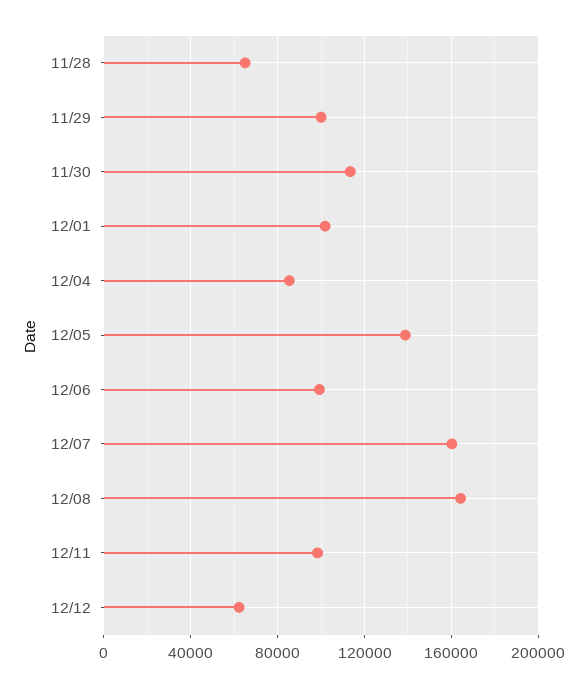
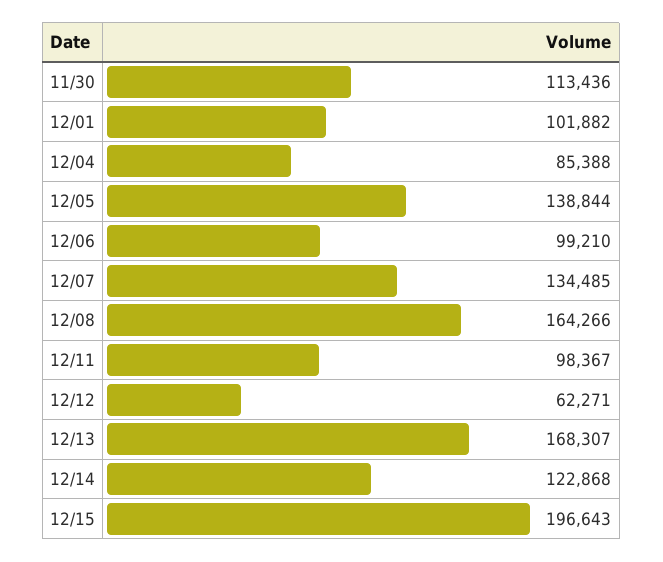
11/28: 65000 -> none
11/29: 100000 -> none
12/07: 160000 -> 134485
12/13: none -> 168307
12/14: none -> 122868
12/15: none -> 196643

